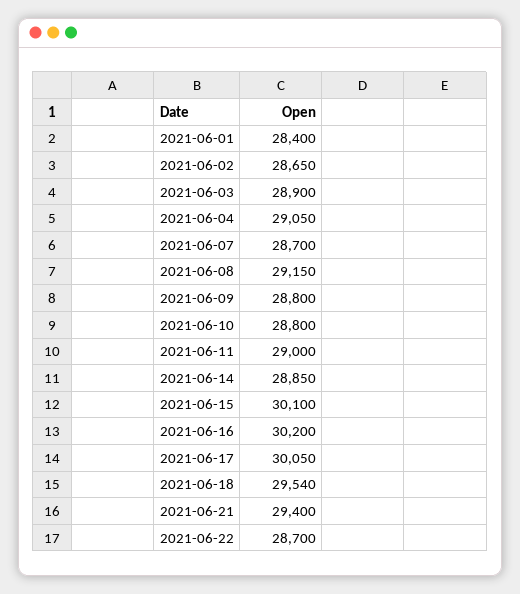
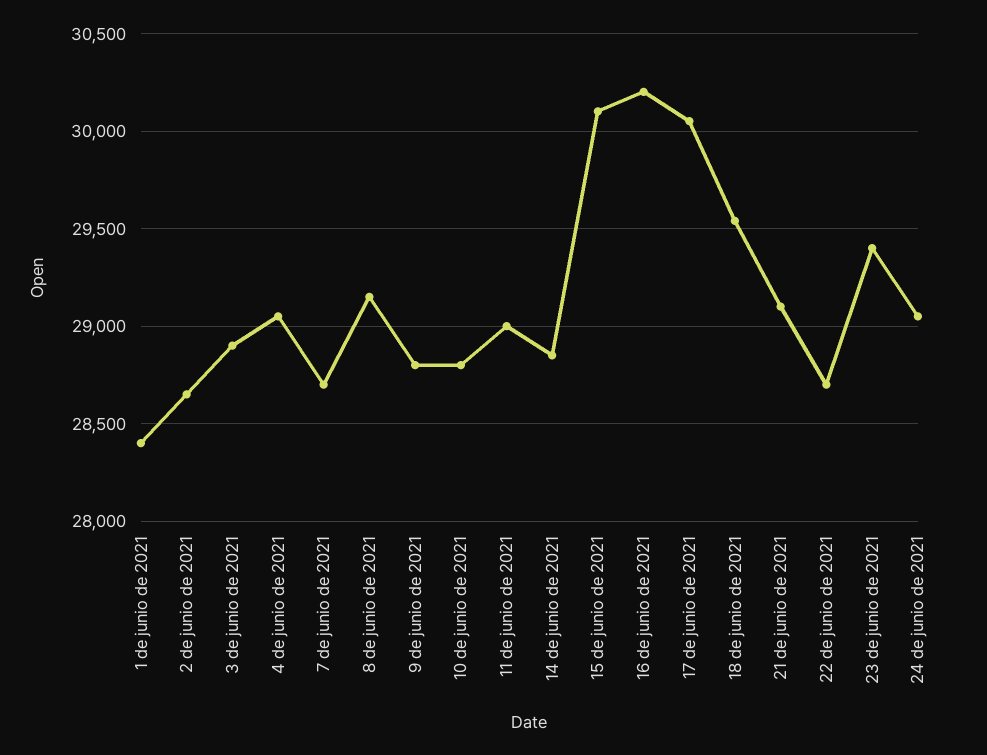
2021-06-21: 29400 -> 29100
23 de junio de 2021: none -> 29400
24 de junio de 2021: none -> 29050

